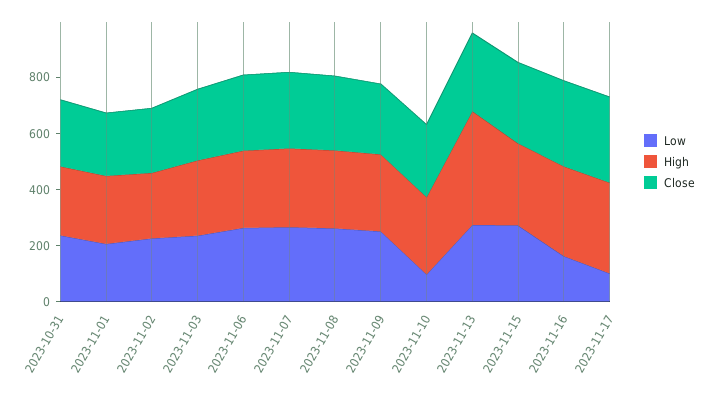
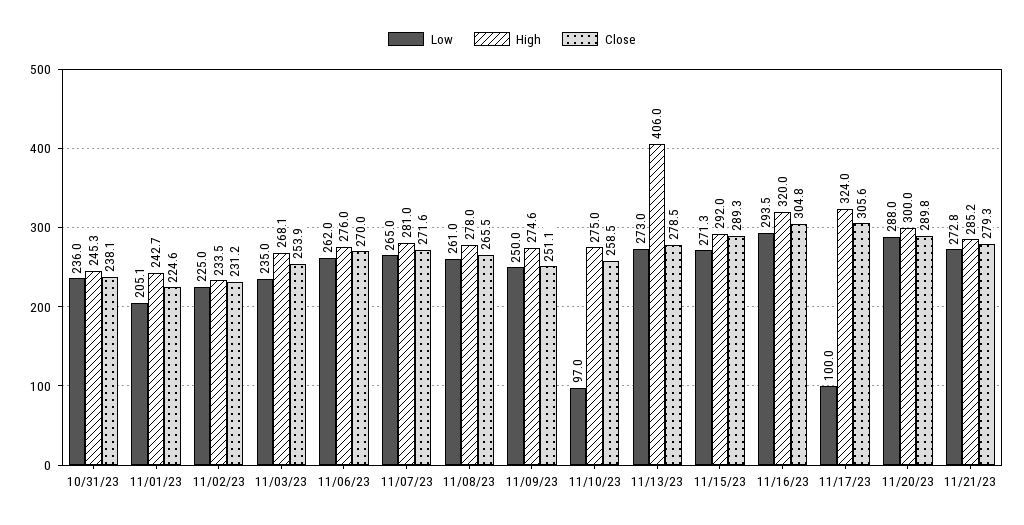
Low, 2023-11-16: 150 -> 293.5
Low, 11/20/23: none -> 288
High, 11/20/23: none -> 300
Close, 11/20/23: none -> 289.8
Low, 11/21/23: none -> 272.8
High, 11/21/23: none -> 285.2
Close, 11/21/23: none -> 279.3

